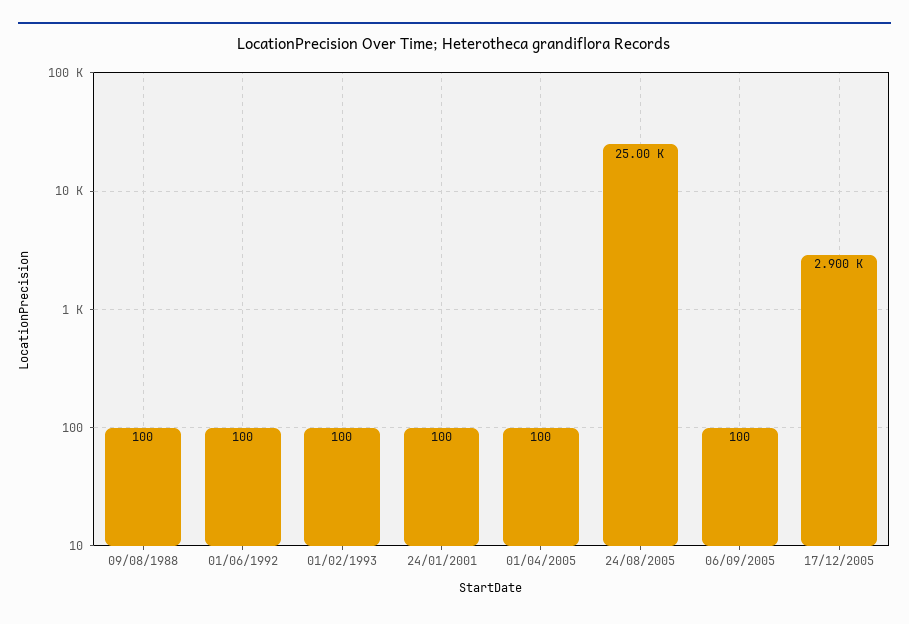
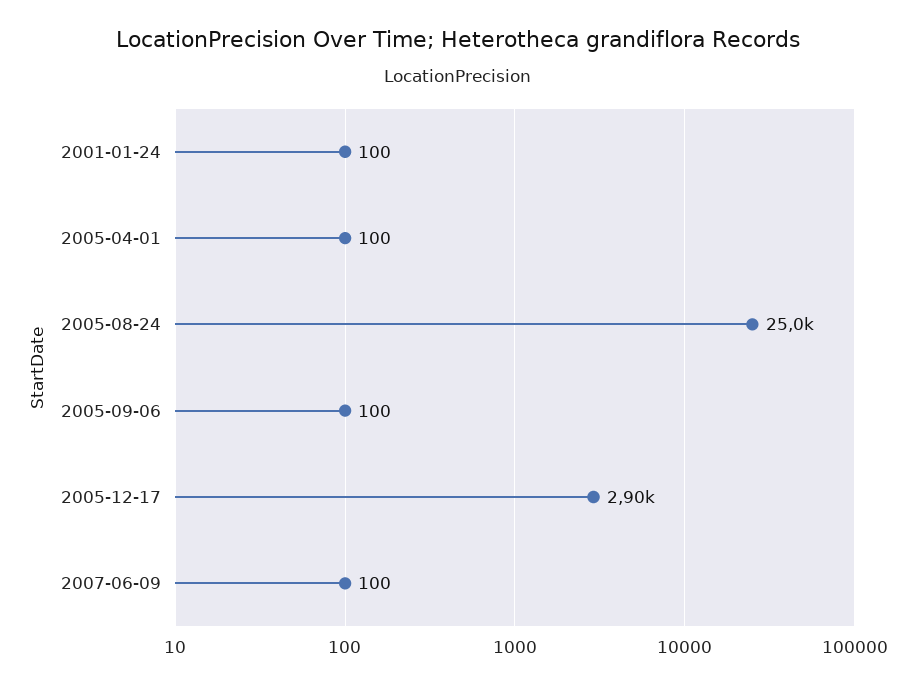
09/08/1988: 100 -> none
01/06/1992: 100 -> none
01/02/1993: 100 -> none
2007-06-09: none -> 100

